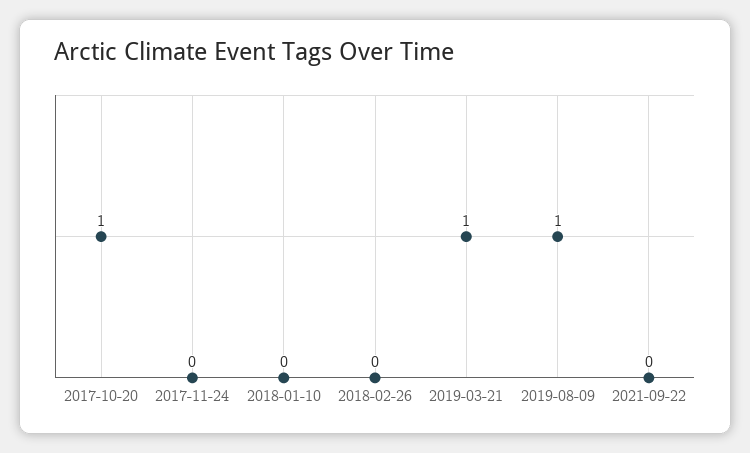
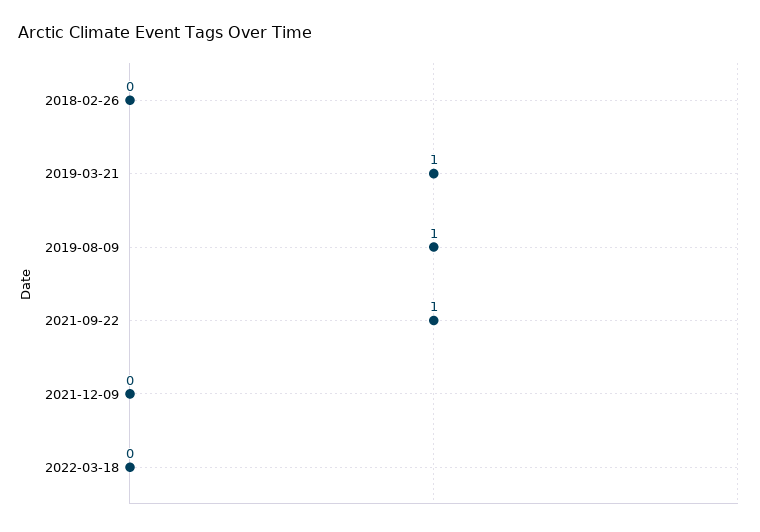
2017-10-20: 1 -> none
2017-11-24: 0 -> none
2018-01-10: 0 -> none
2021-09-22: 0 -> 1
2021-12-09: none -> 0
2022-03-18: none -> 0

